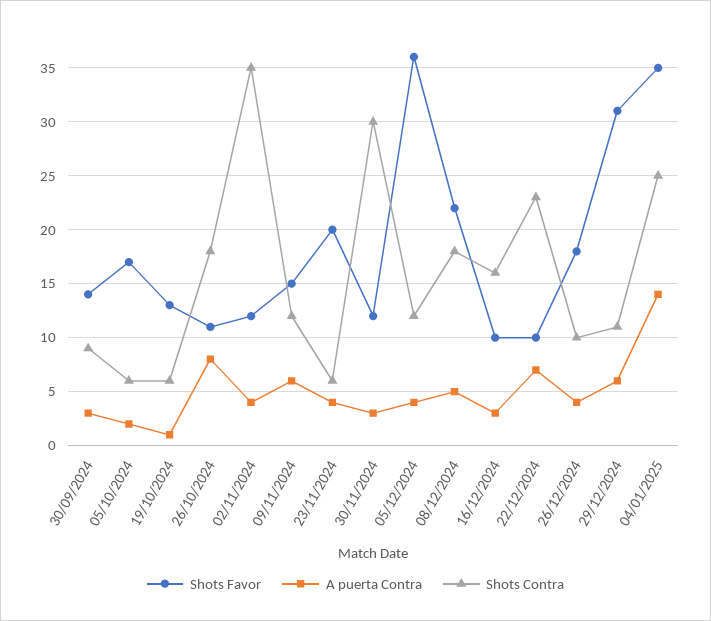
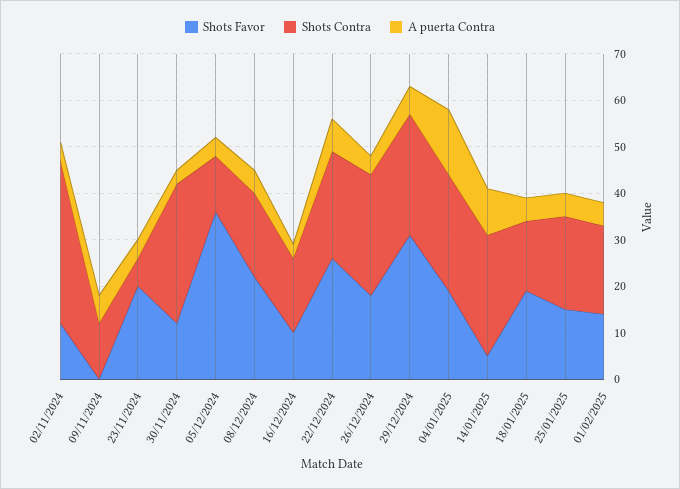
Shots Favor, 30/09/2024: 14 -> none
A puerta Contra, 30/09/2024: 3 -> none
Shots Contra, 30/09/2024: 9 -> none
Shots Favor, 05/10/2024: 17 -> none
A puerta Contra, 05/10/2024: 2 -> none
Shots Contra, 05/10/2024: 6 -> none
Shots Favor, 19/10/2024: 13 -> none
A puerta Contra, 19/10/2024: 1 -> none
Shots Contra, 19/10/2024: 6 -> none
Shots Favor, 26/10/2024: 11 -> none
A puerta Contra, 26/10/2024: 8 -> none
Shots Contra, 26/10/2024: 18 -> none
Shots Favor, 09/11/2024: 15 -> 0
Shots Favor, 22/12/2024: 10 -> 25
Shots Contra, 26/12/2024: 10 -> 25
Shots Contra, 29/12/2024: 11 -> 25
Shots Favor, 04/01/2025: 35 -> 20
Shots Favor, 14/01/2025: none -> 5
Shots Contra, 14/01/2025: none -> 25
A puerta Contra, 14/01/2025: none -> 10
Shots Favor, 18/01/2025: none -> 20
Shots Contra, 18/01/2025: none -> 15
A puerta Contra, 18/01/2025: none -> 5
Shots Favor, 25/01/2025: none -> 15
Shots Contra, 25/01/2025: none -> 20
A puerta Contra, 25/01/2025: none -> 5
Shots Favor, 01/02/2025: none -> 15
Shots Contra, 01/02/2025: none -> 20
A puerta Contra, 01/02/2025: none -> 5

